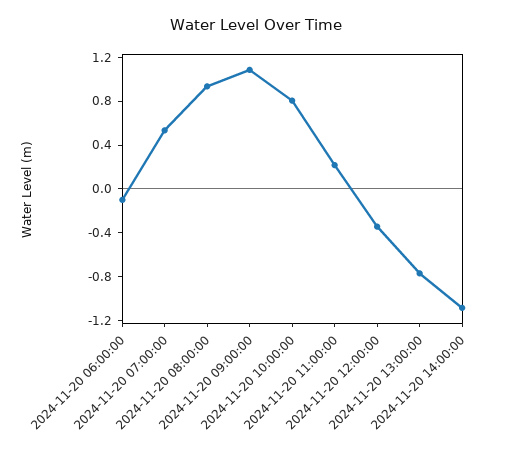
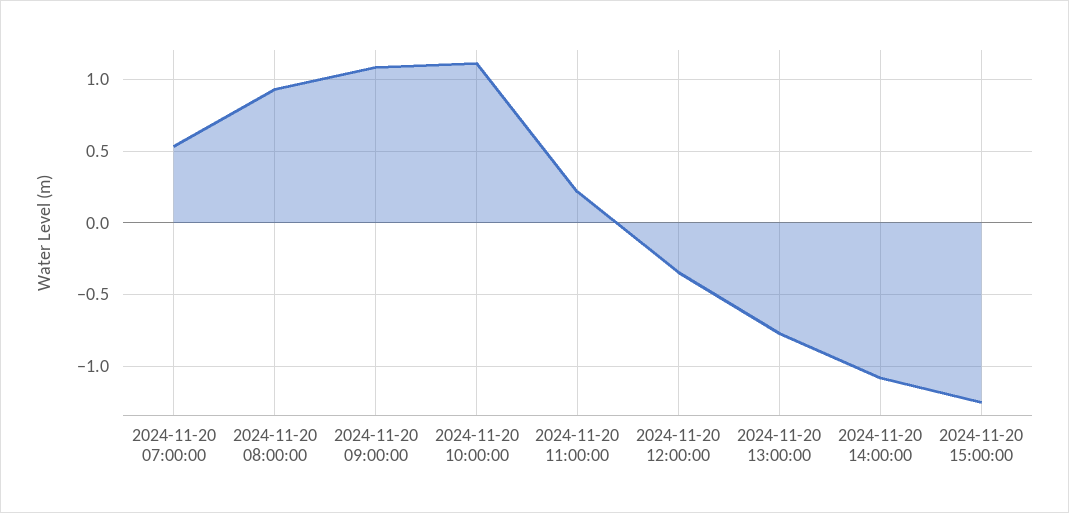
2024-11-20 06:00:00: -0.1 -> none
2024-11-20 10:00:00: 0.8 -> 1.1
2024-11-20 15:00:00: none -> -1.25

